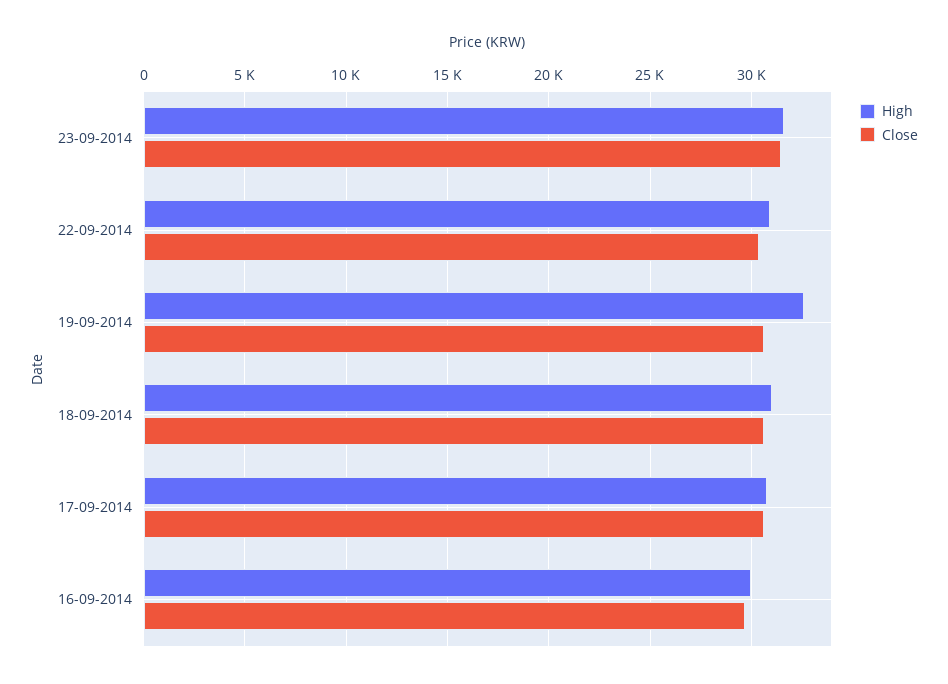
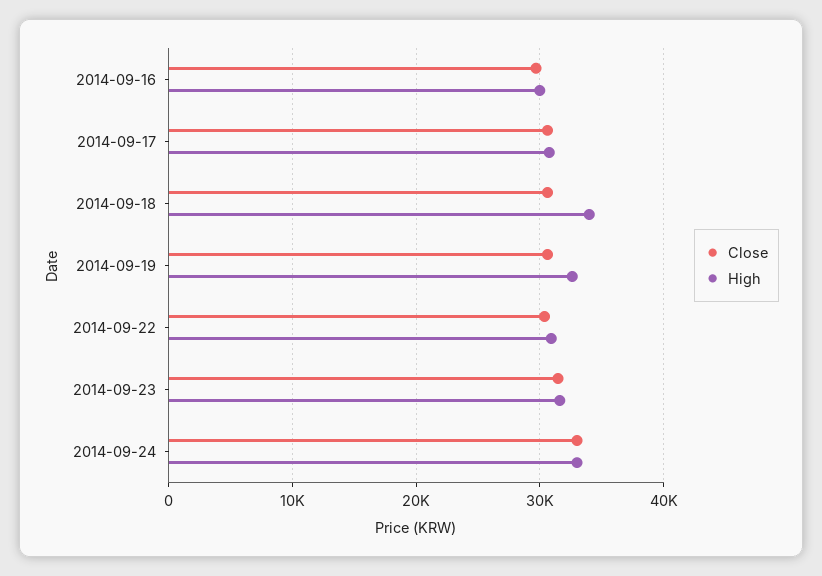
High, 18-09-2014: 31000 -> 34000
Close, 2014-09-24: none -> 33000
High, 2014-09-24: none -> 33000

